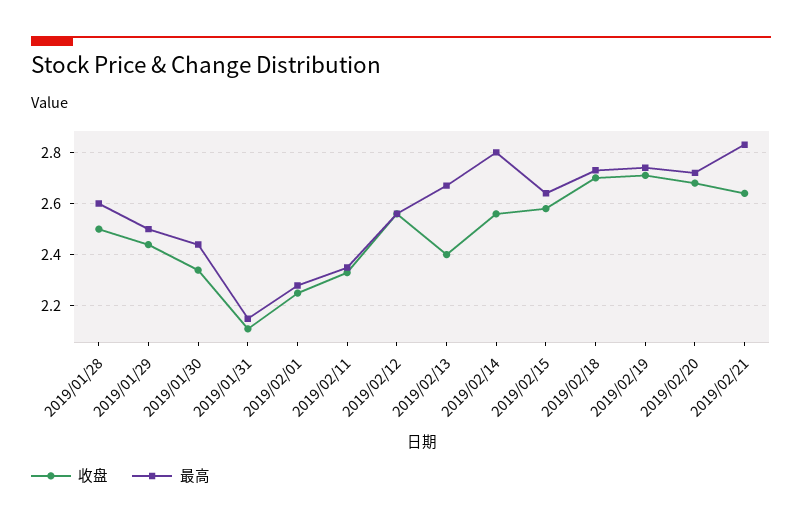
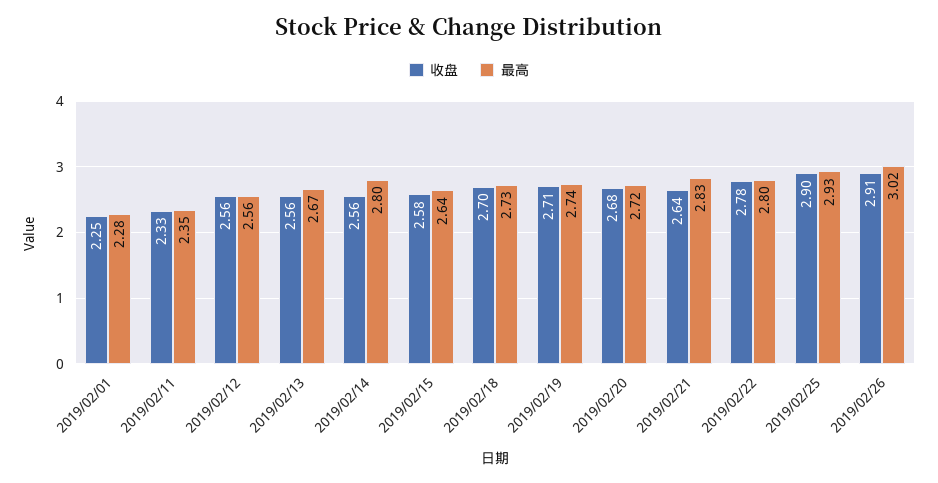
收盘, 2019/01/28: 2.5 -> none
最高, 2019/01/28: 2.6 -> none
收盘, 2019/01/29: 2.45 -> none
最高, 2019/01/29: 2.5 -> none
收盘, 2019/01/30: 2.35 -> none
最高, 2019/01/30: 2.45 -> none
收盘, 2019/01/31: 2.1 -> none
最高, 2019/01/31: 2.15 -> none
收盘, 2019/02/13: 2.4 -> 2.56
收盘, 2019/02/22: none -> 2.78
最高, 2019/02/22: none -> 2.8
收盘, 2019/02/25: none -> 2.9
最高, 2019/02/25: none -> 2.93
收盘, 2019/02/26: none -> 2.91
最高, 2019/02/26: none -> 3.02

